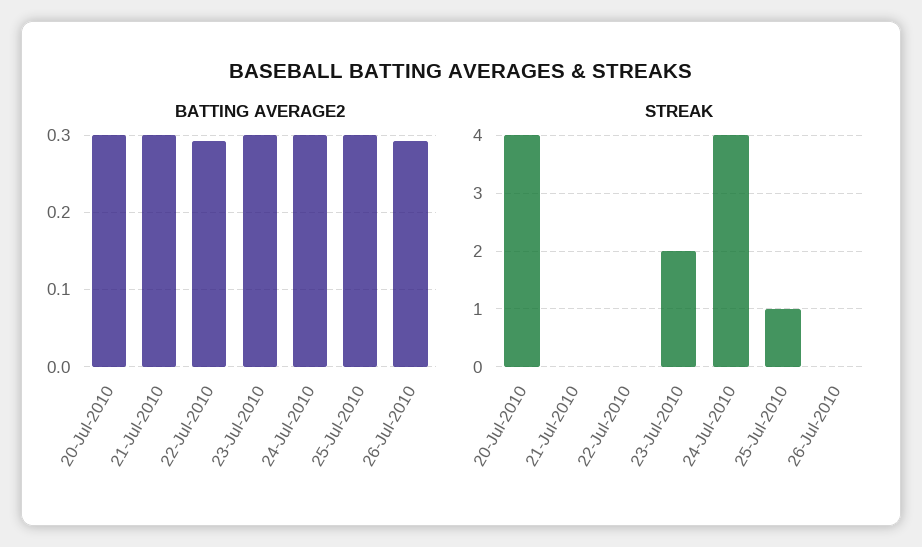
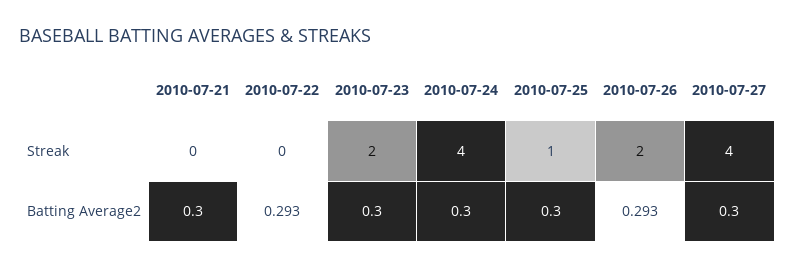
BATTING AVERAGE2, 20-Jul-2010: 0.3 -> none
STREAK, 20-Jul-2010: 4 -> none
STREAK, 26-Jul-2010: 0 -> 2
STREAK, 2010-07-27: none -> 4
BATTING AVERAGE2, 2010-07-27: none -> 0.3

